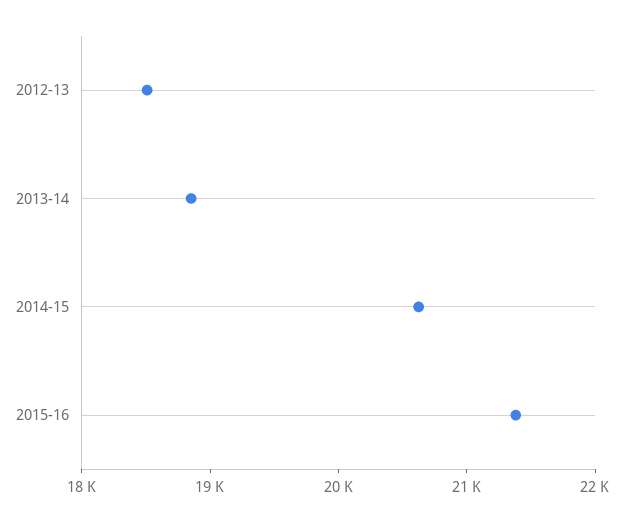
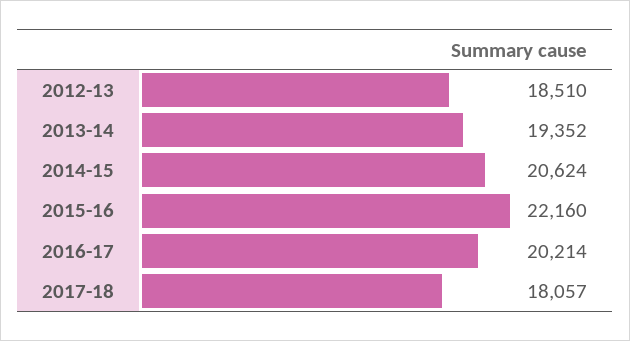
2013-14: 18800 -> 19352
2015-16: 21400 -> 22160
2016-17: none -> 20214
2017-18: none -> 18057

